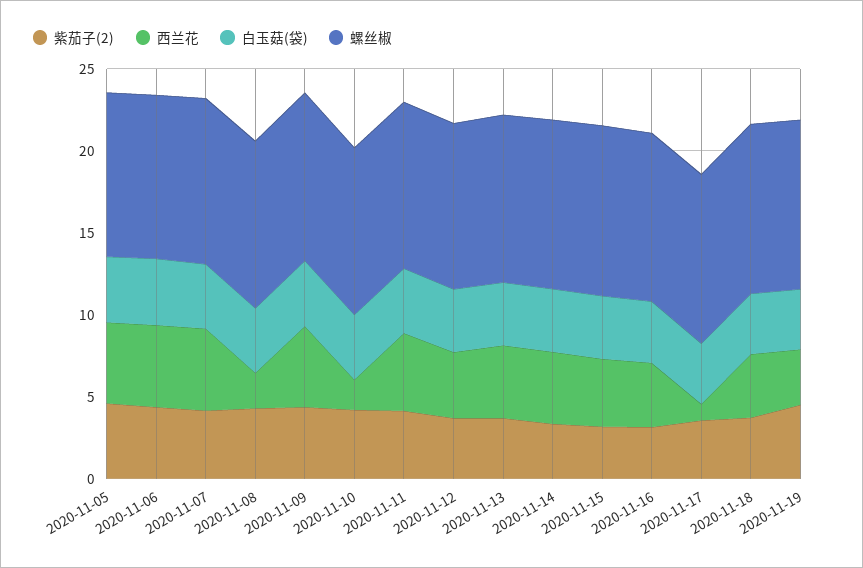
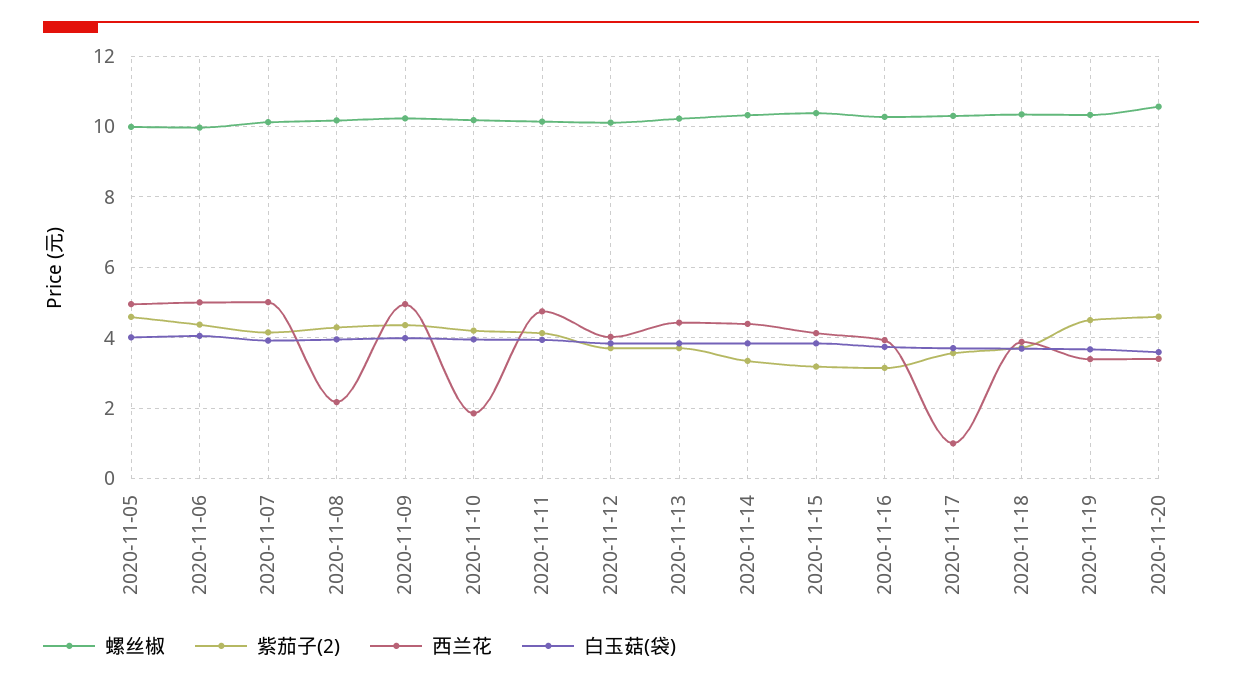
螺丝椒, 2020-11-20: none -> 10.6
紫茄子(2), 2020-11-20: none -> 4.6
西兰花, 2020-11-20: none -> 3.4
白玉菇(袋), 2020-11-20: none -> 3.6

